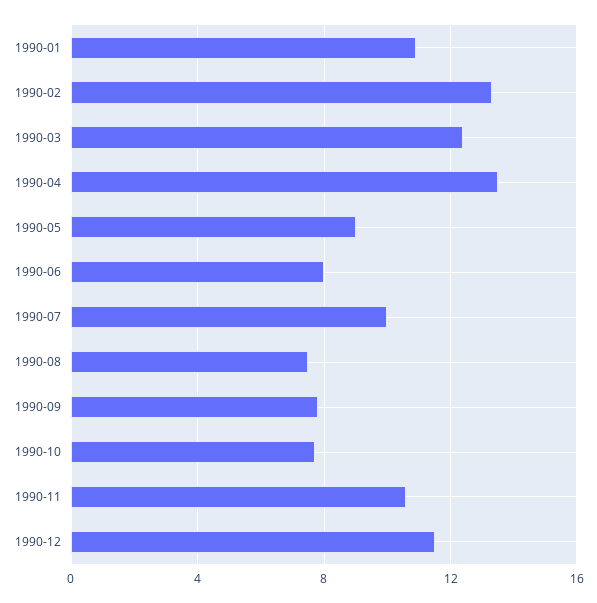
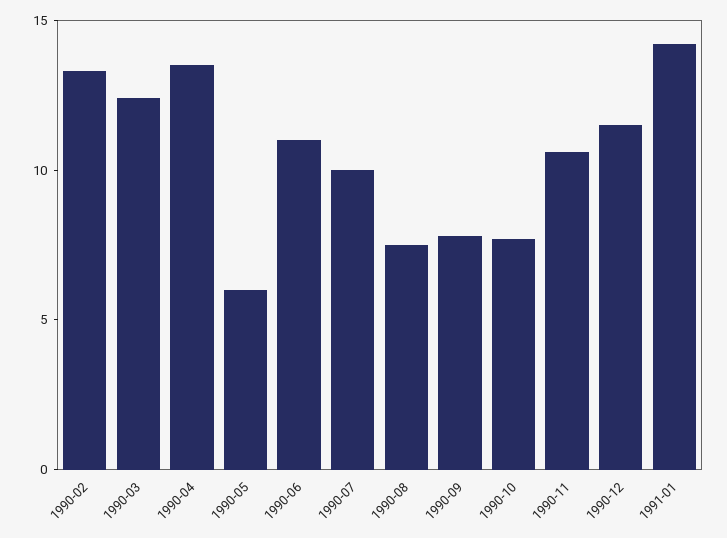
1990-01: 11 -> none
1990-05: 9 -> 6
1990-06: 8 -> 11
1991-01: none -> 14

